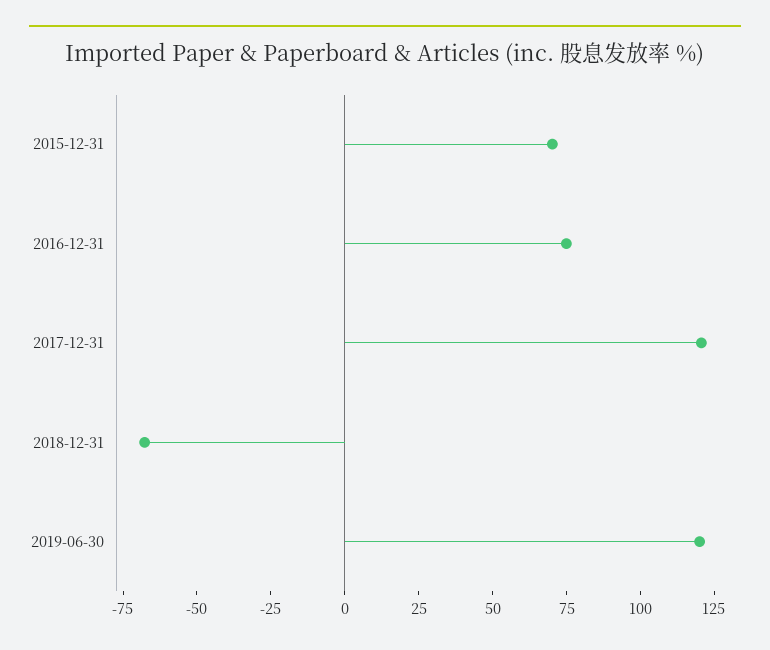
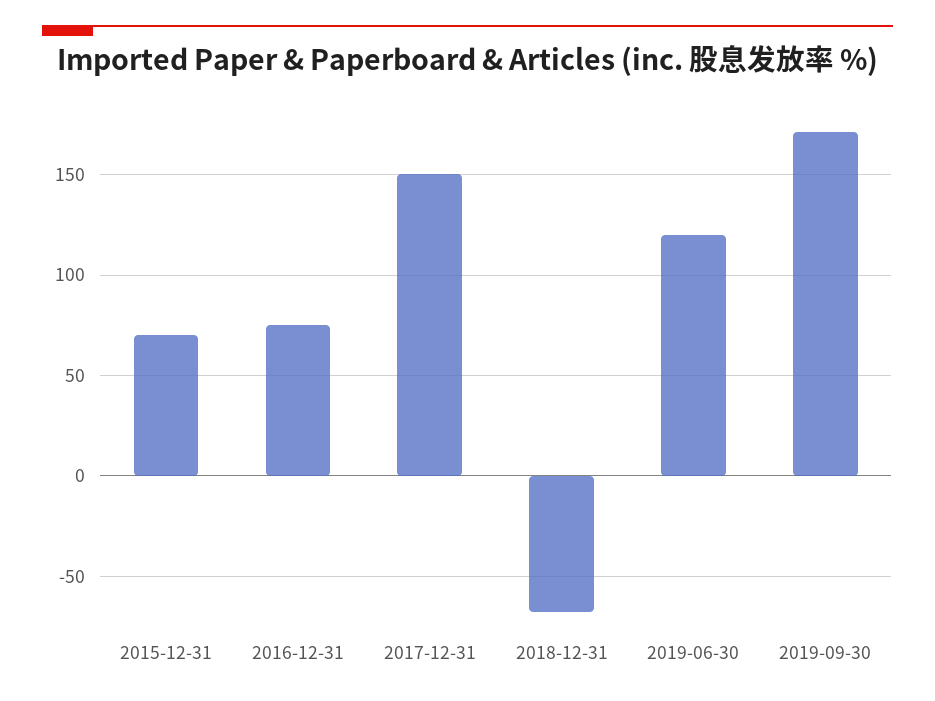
2017-12-31: 120 -> 150
2019-09-30: none -> 170

